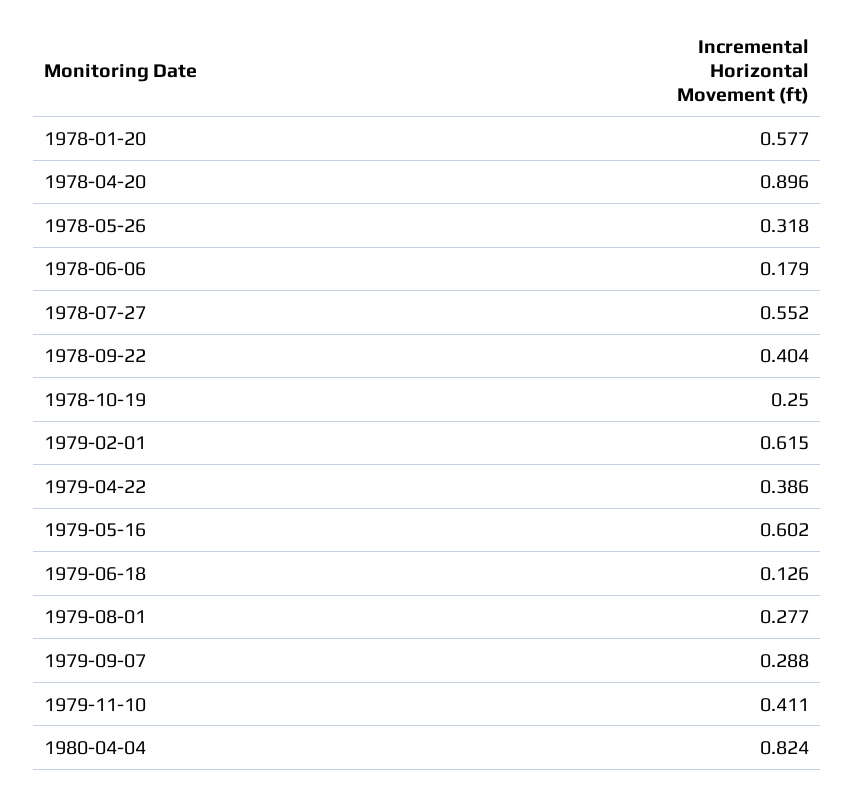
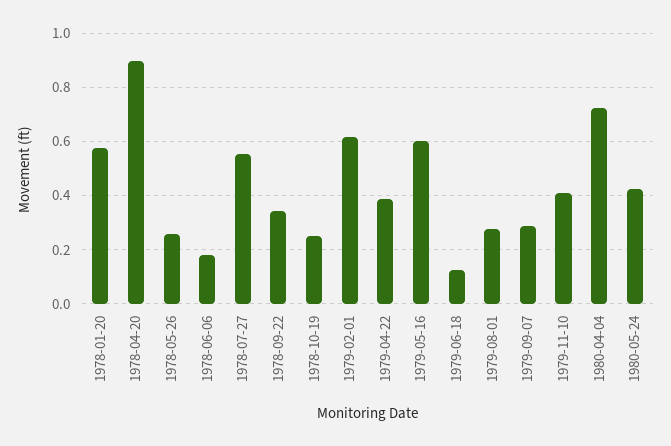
1978-05-26: 0.318 -> 0.25
1978-09-22: 0.404 -> 0.35
1980-04-04: 0.824 -> 0.725
1980-05-24: none -> 0.425

